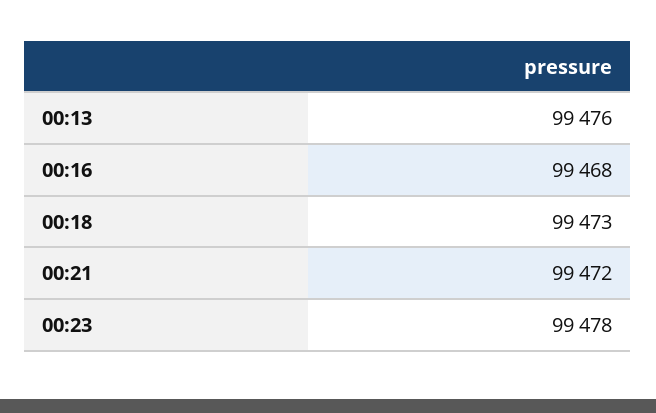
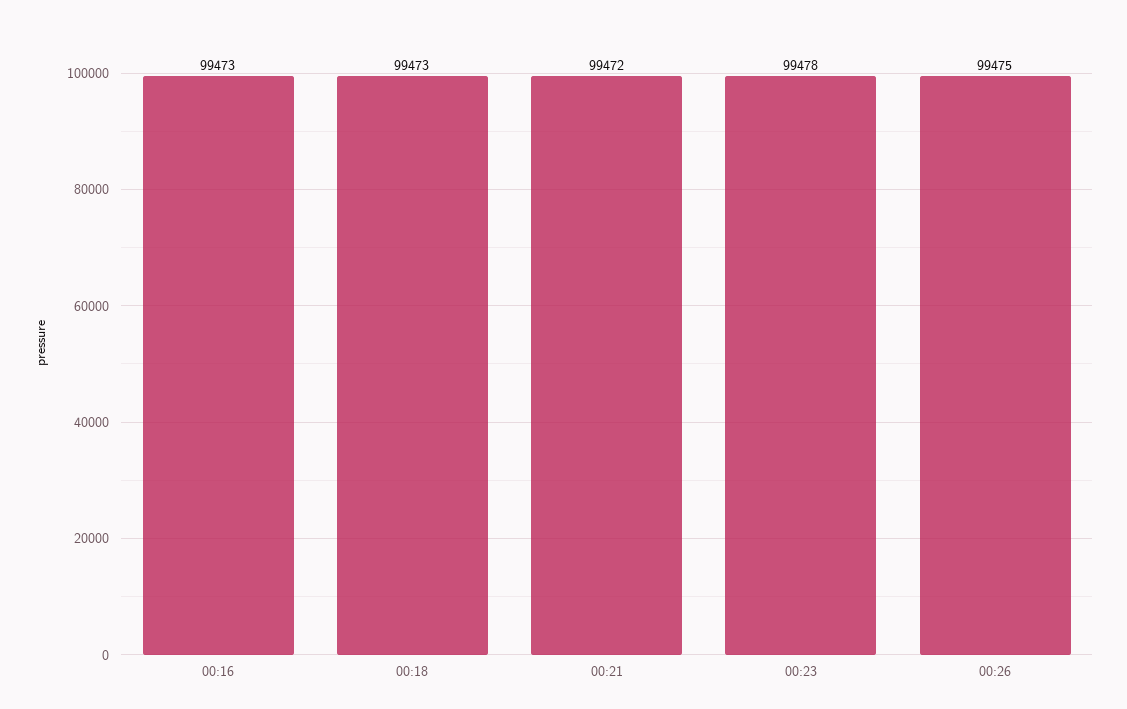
00:13: 99476 -> none
00:16: 99468 -> 99473
00:26: none -> 99475

